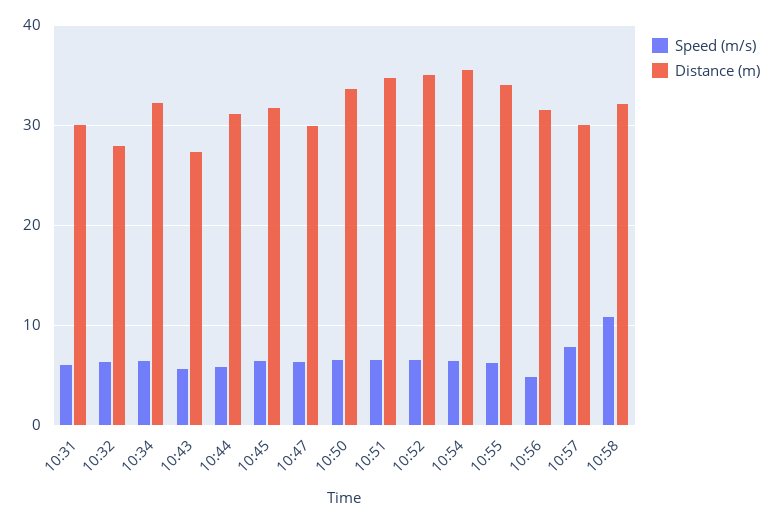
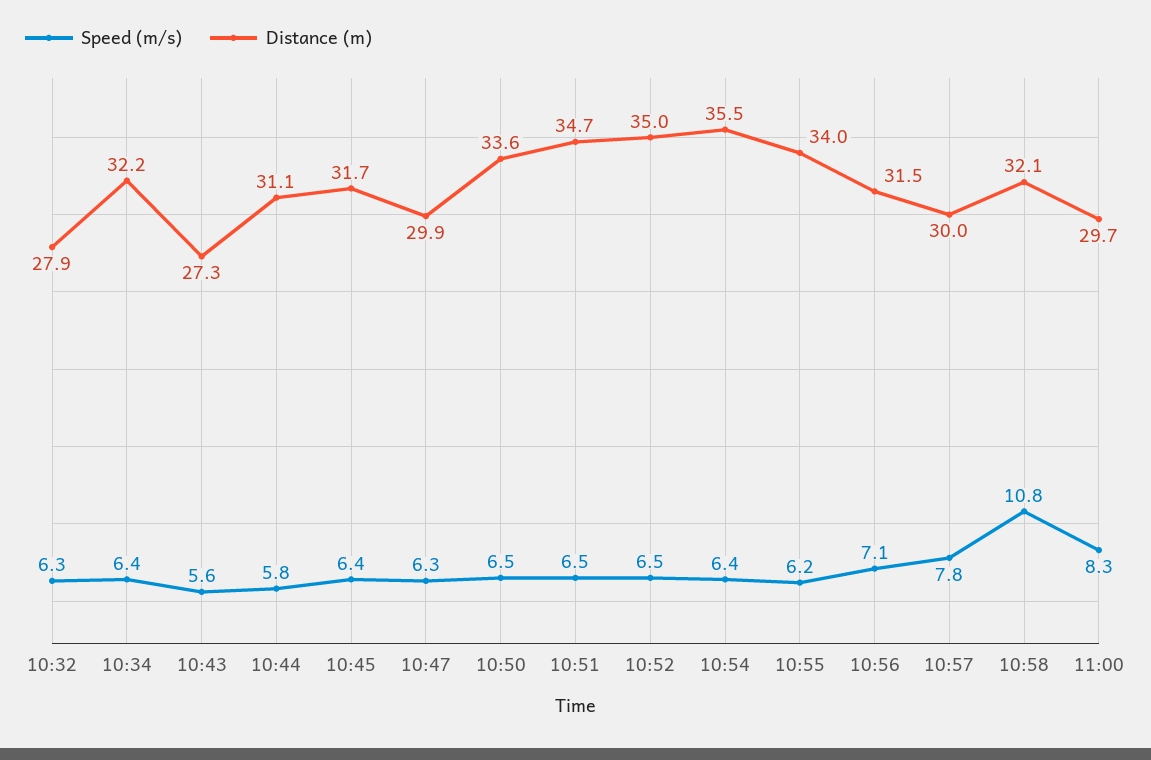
Speed (m/s), 10:31: 6 -> none
Distance (m), 10:31: 30 -> none
Speed (m/s), 10:56: 5 -> 7.1
Speed (m/s), 11:00: none -> 8.3
Distance (m), 11:00: none -> 29.7

